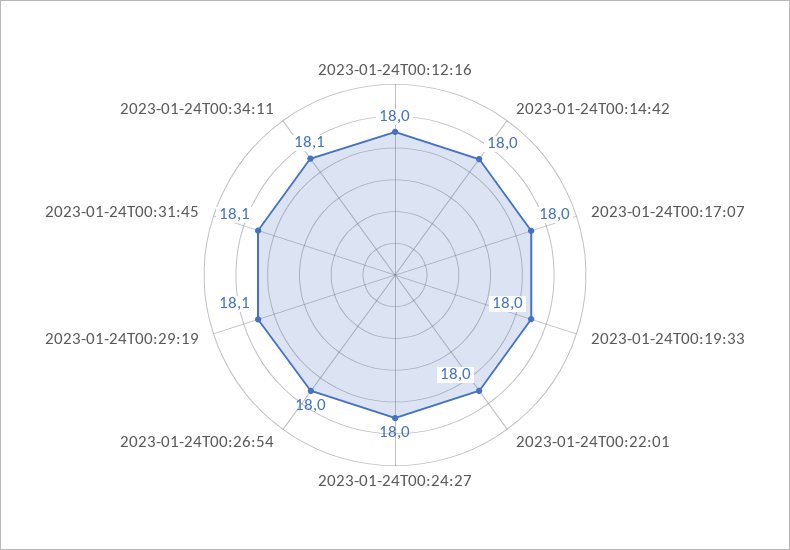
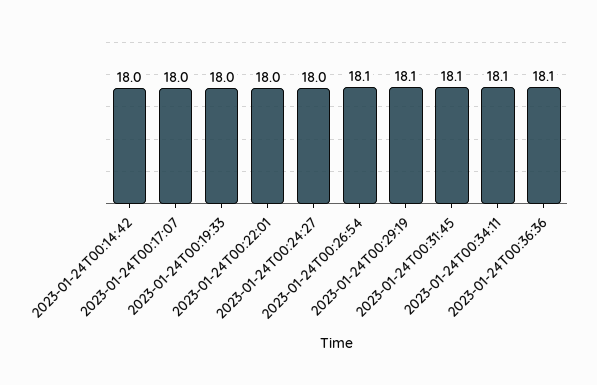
2023-01-24T00:12:16: 18 -> none
2023-01-24T00:26:54: 18 -> 18.1
2023-01-24T00:36:36: none -> 18.1

